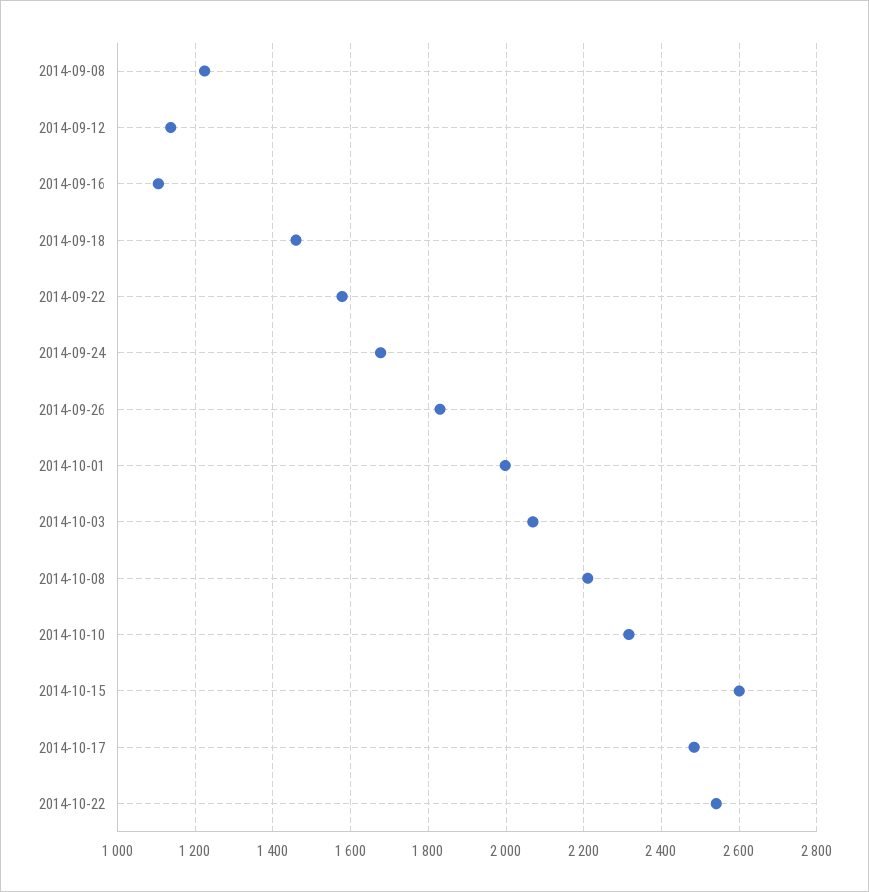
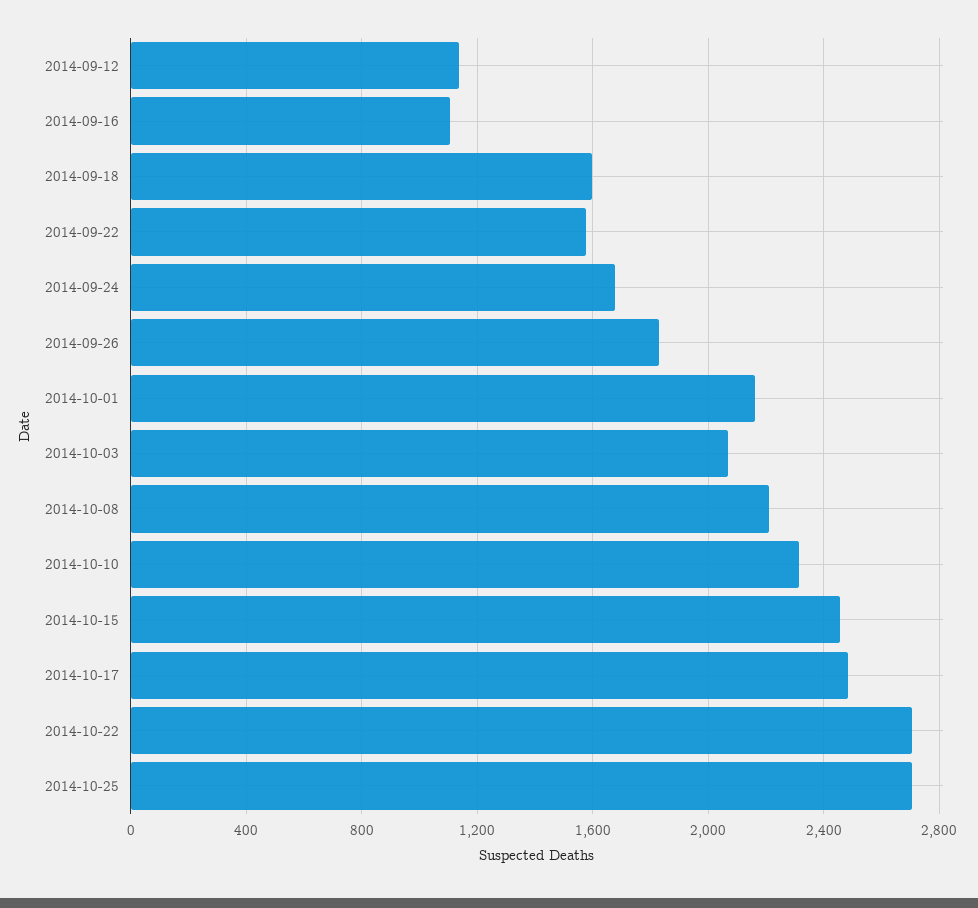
2014-09-08: 1220 -> none
2014-09-18: 1460 -> 1600
2014-10-01: 2000 -> 2150
2014-10-15: 2600 -> 2450
2014-10-22: 2540 -> 2700
2014-10-25: none -> 2700

